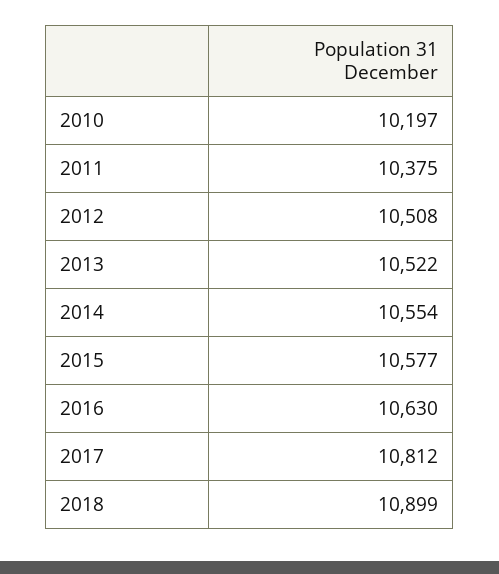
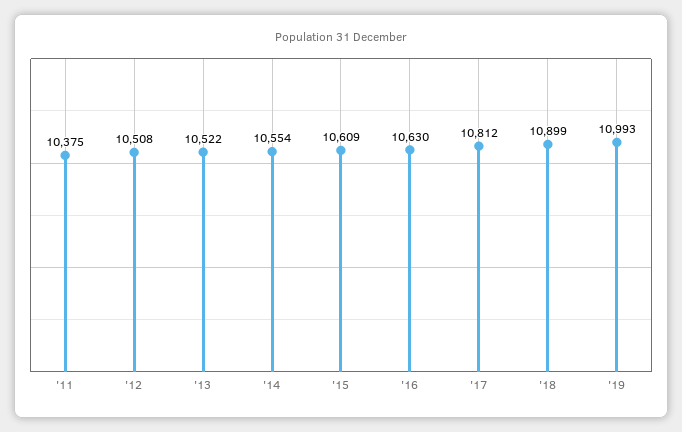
2010: 10197 -> none
2015: 10577 -> 10609
'19: none -> 10993

